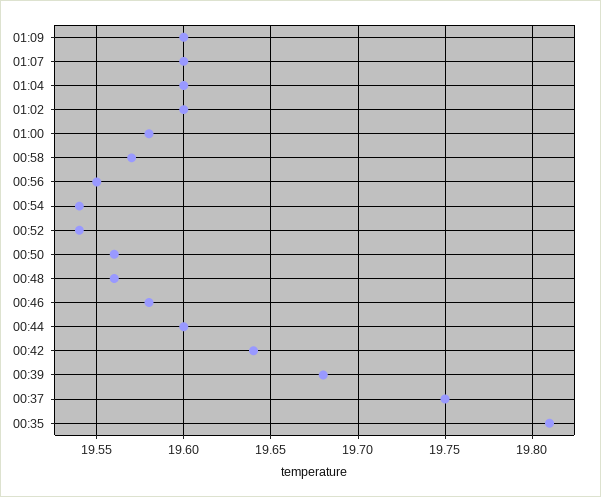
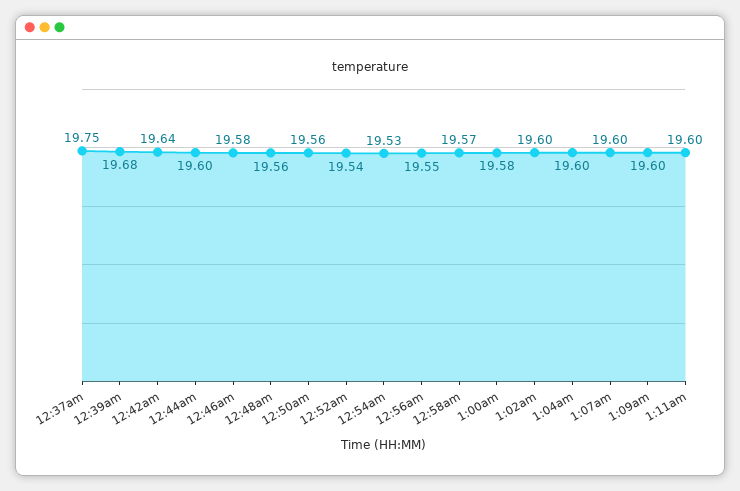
00:54: 19.54 -> 19.53
00:35: 19.81 -> none
1:11am: none -> 19.6

